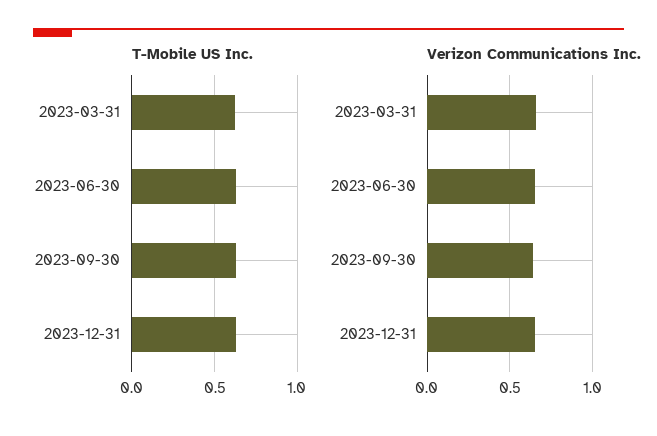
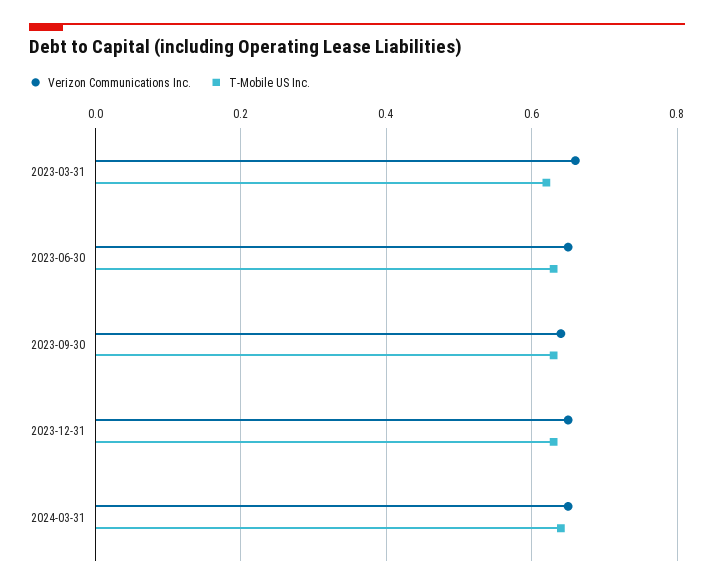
Verizon Communications Inc., 2024-03-31: none -> 0.65
T-Mobile US Inc., 2024-03-31: none -> 0.65

